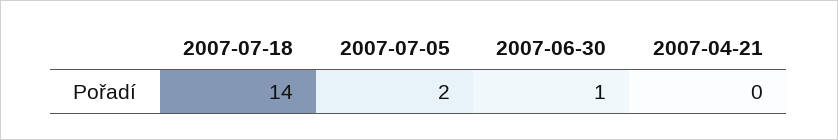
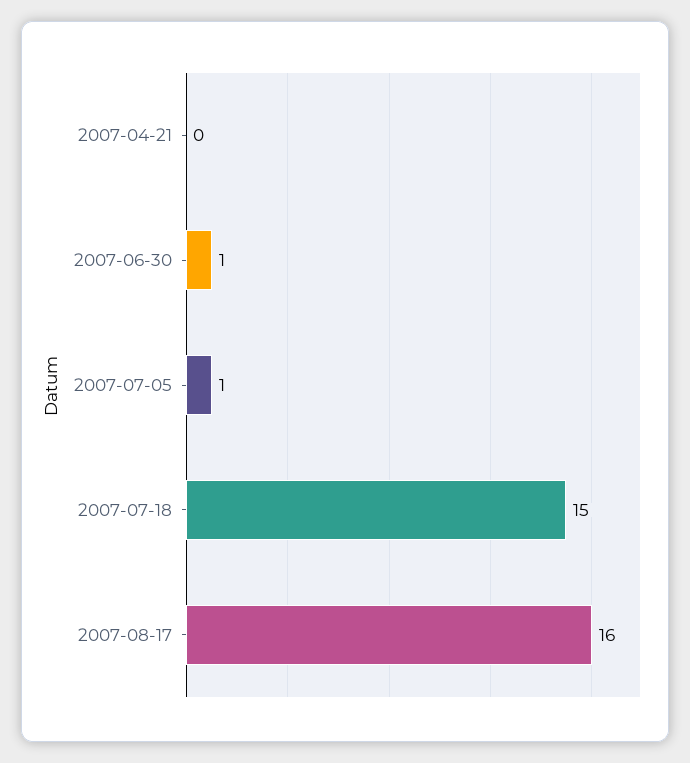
2007-07-18: 14 -> 15
2007-07-05: 2 -> 1
2007-08-17: none -> 16

